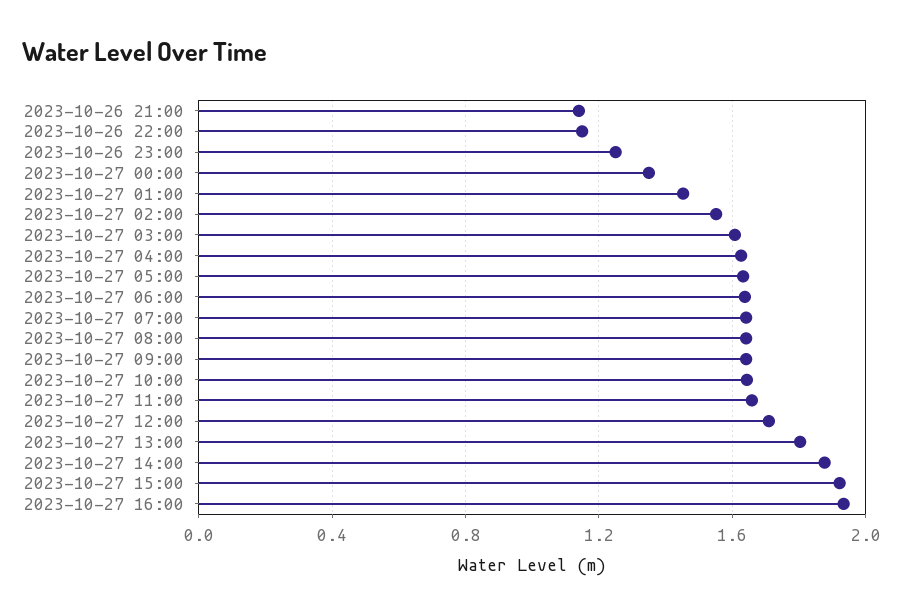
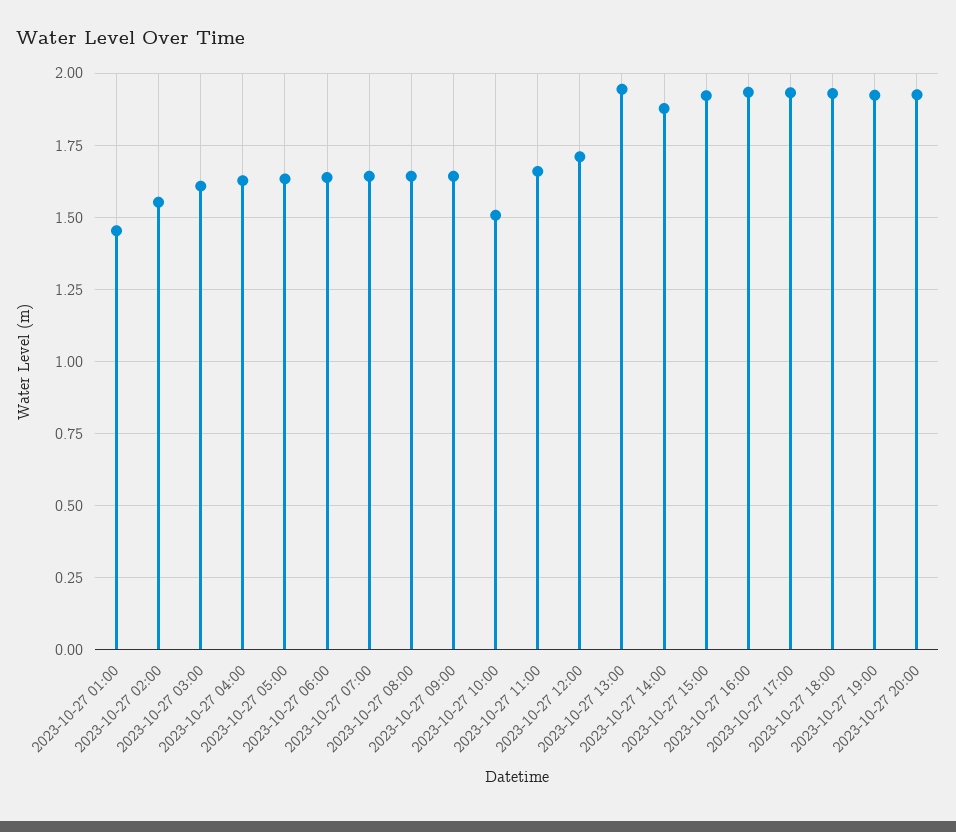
2023-10-26 21:00: 1.15 -> none
2023-10-26 22:00: 1.15 -> none
2023-10-26 23:00: 1.25 -> none
2023-10-27 00:00: 1.35 -> none
2023-10-27 10:00: 1.65 -> 1.5
2023-10-27 13:00: 1.8 -> 1.95
2023-10-27 17:00: none -> 1.925
2023-10-27 18:00: none -> 1.925
2023-10-27 19:00: none -> 1.925
2023-10-27 20:00: none -> 1.925

